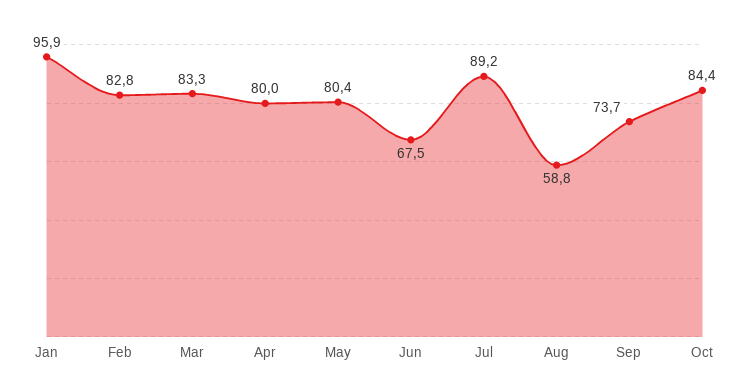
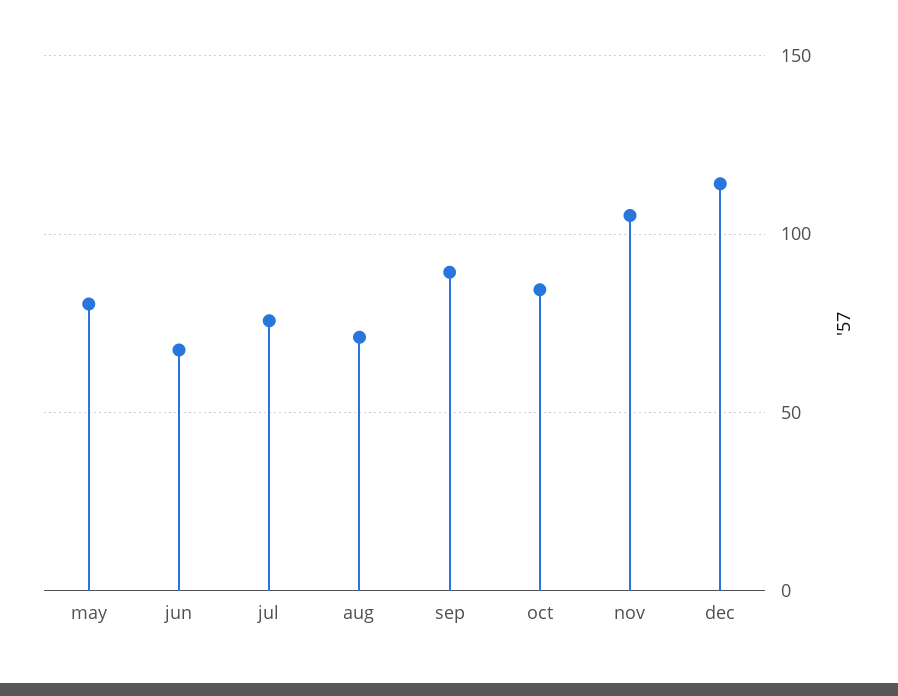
Jan: 95.9 -> none
Feb: 82.8 -> none
Mar: 83.3 -> none
Apr: 80 -> none
Jul: 89.2 -> 75
Aug: 58.8 -> 70
Sep: 73.7 -> 90
nov: none -> 105
dec: none -> 115

